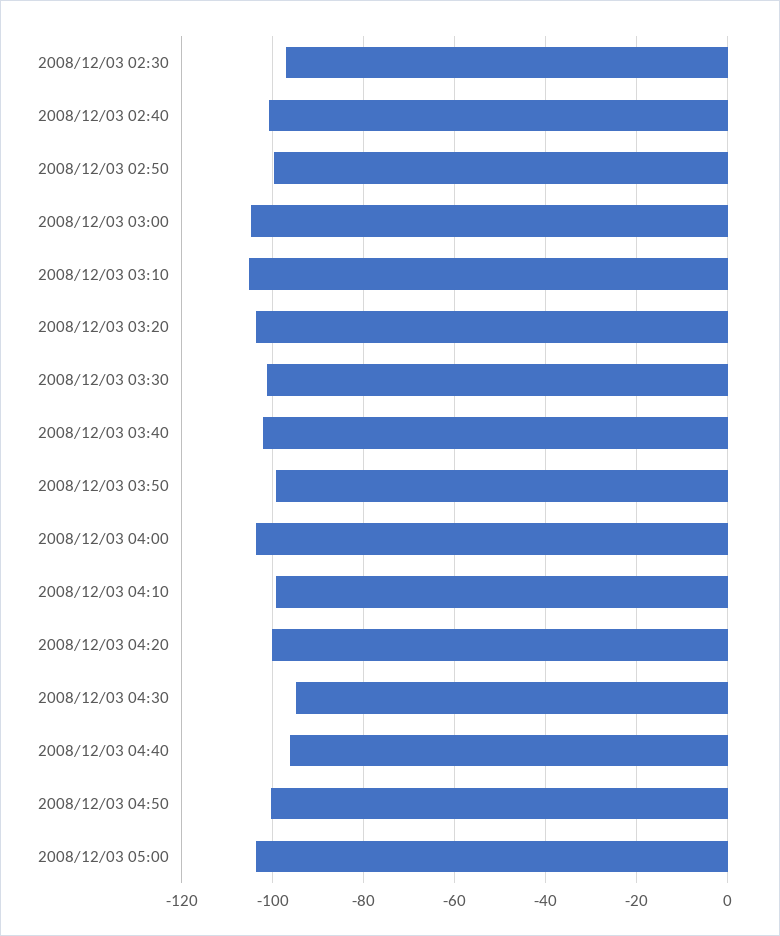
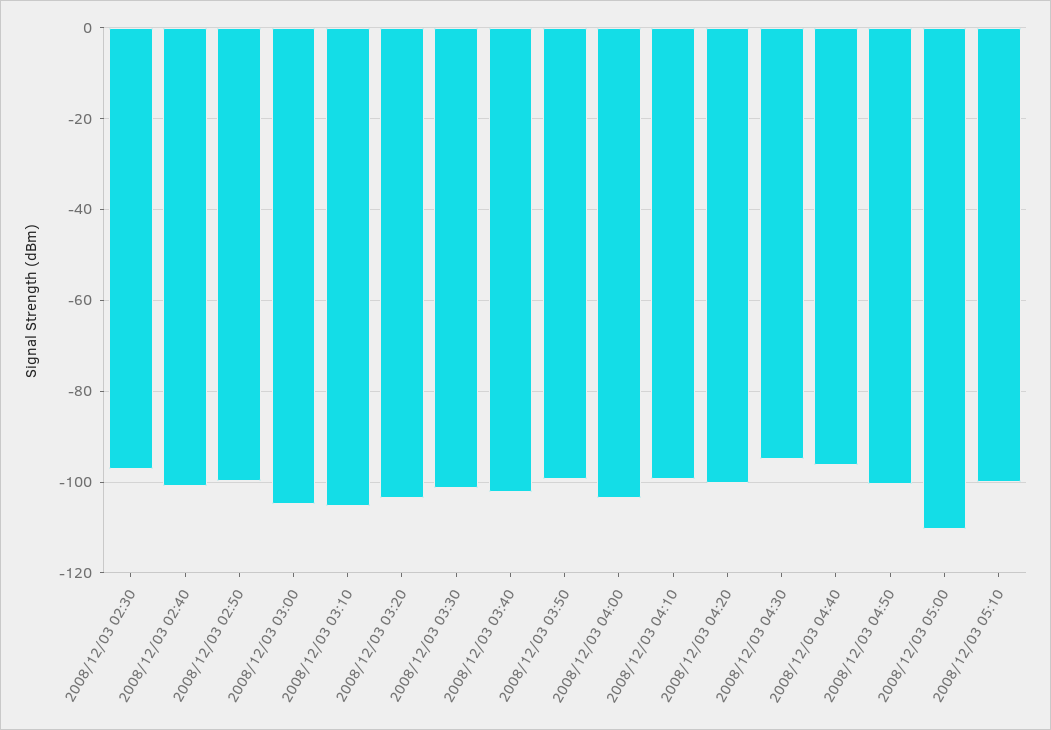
2008/12/03 05:00: -104 -> -110
2008/12/03 05:10: none -> -100

